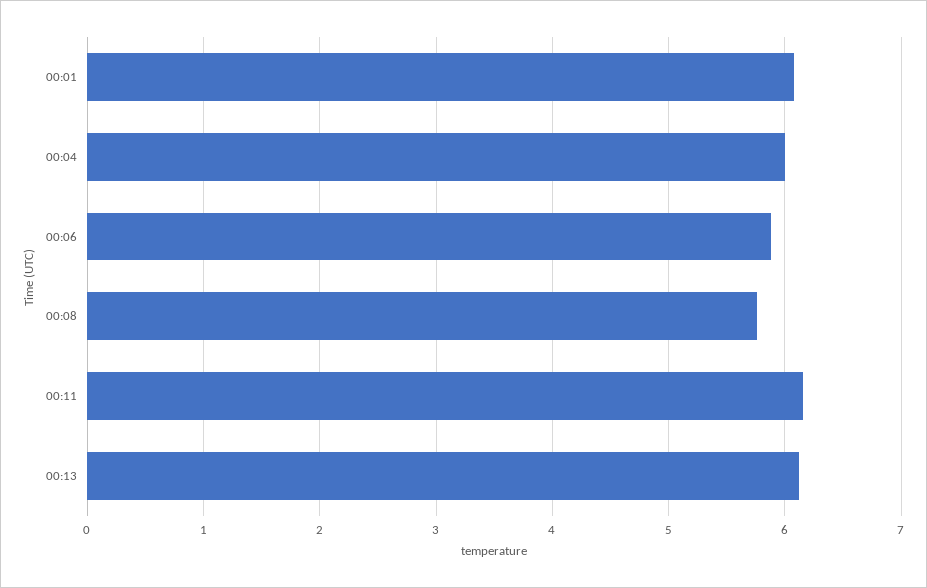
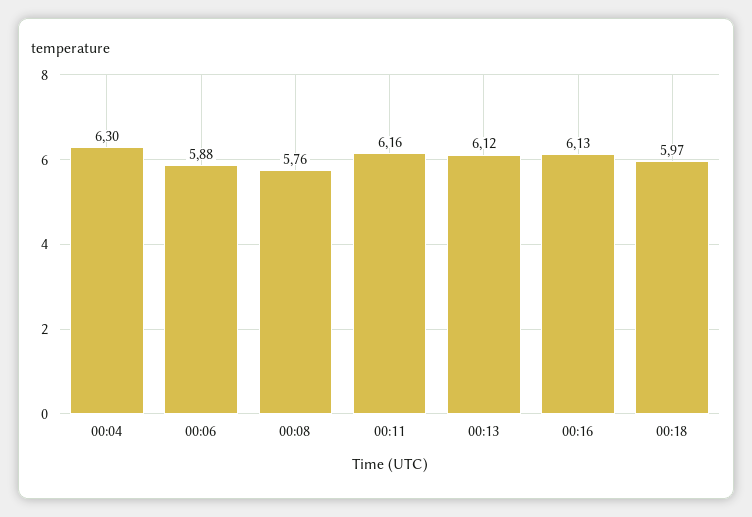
00:01: 6.1 -> none
00:04: 6 -> 6.3
00:16: none -> 6.13
00:18: none -> 5.97

